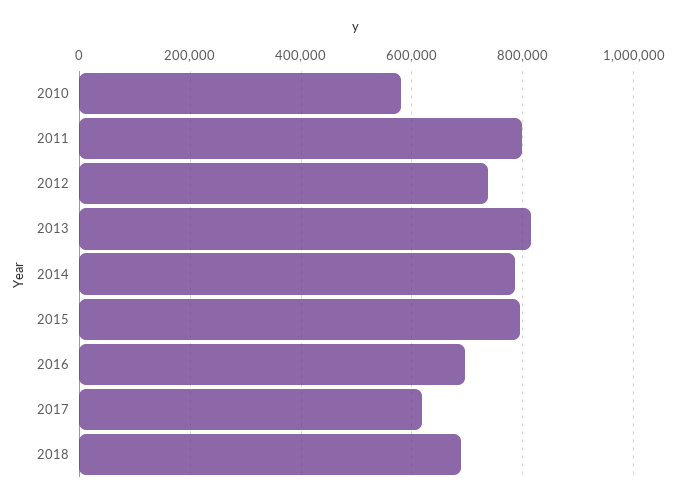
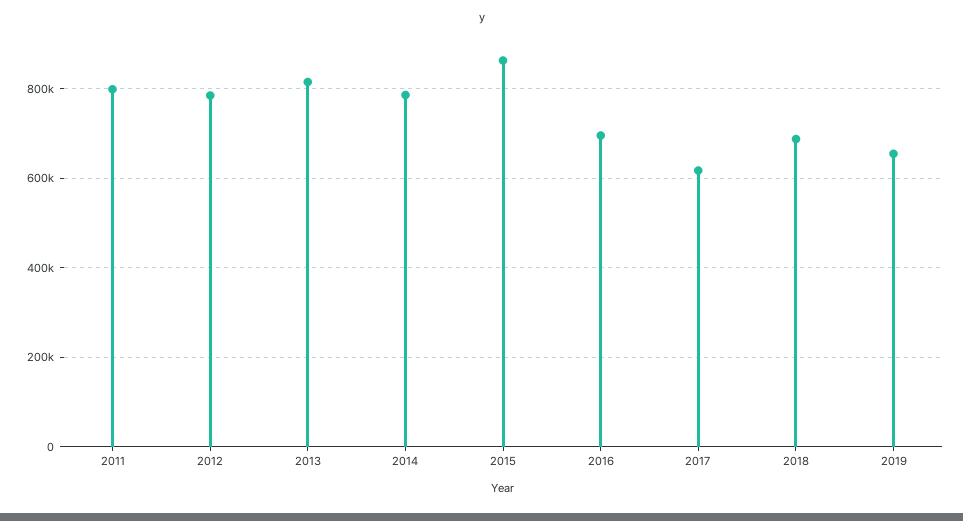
2010: 580000 -> none
2012: 740000 -> 780000
2015: 800000 -> 860000
2019: none -> 660000

